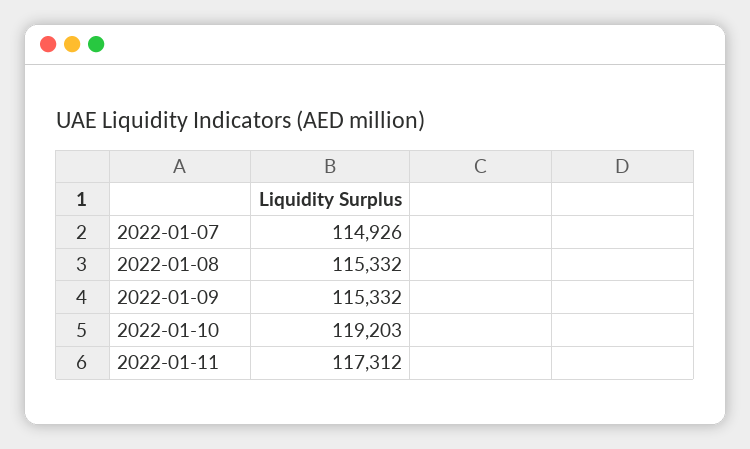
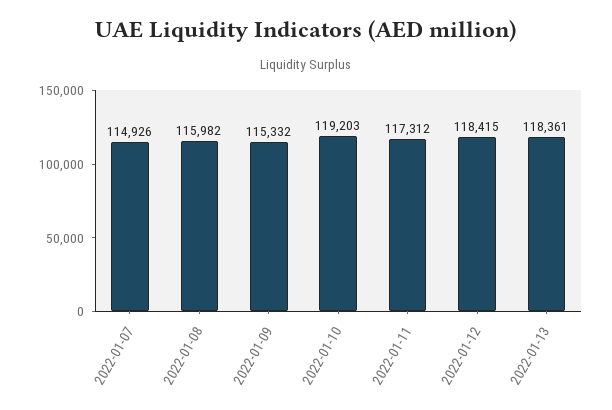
2022-01-08: 115332 -> 115982
2022-01-12: none -> 118415
2022-01-13: none -> 118361

